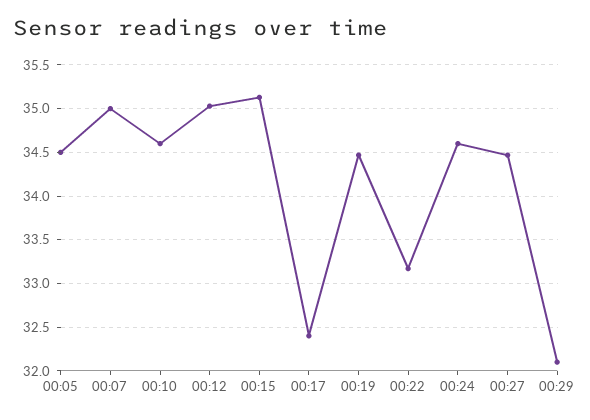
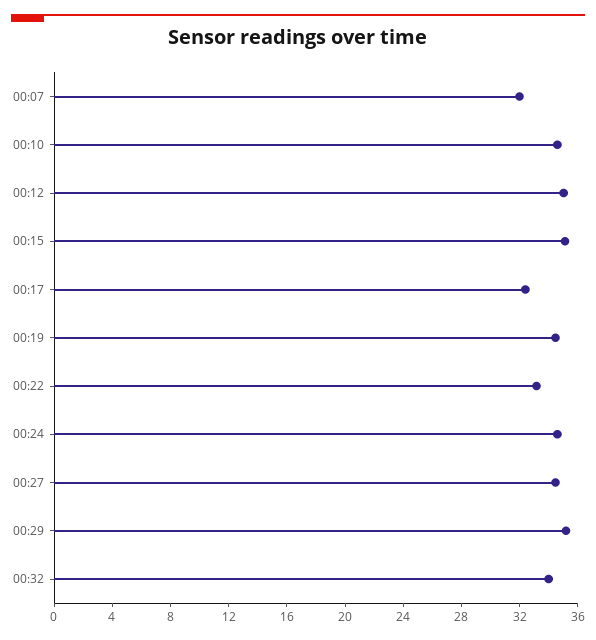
00:05: 34.5 -> none
00:07: 35 -> 32
00:29: 32.1 -> 35
00:32: none -> 34

